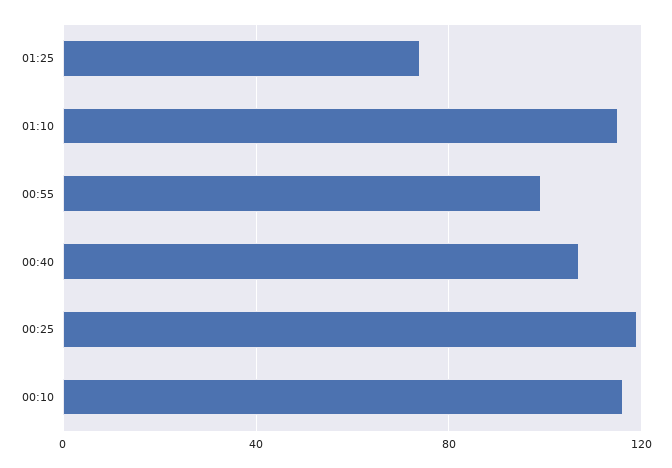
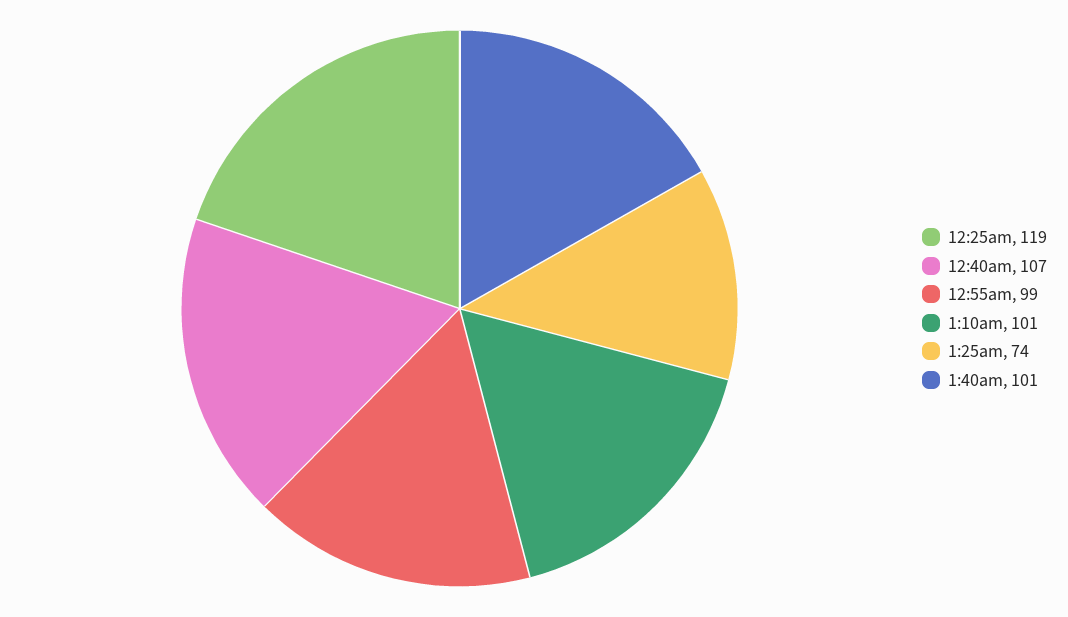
01:10: 115 -> 101
00:10: 115 -> none
1:40am: none -> 101

